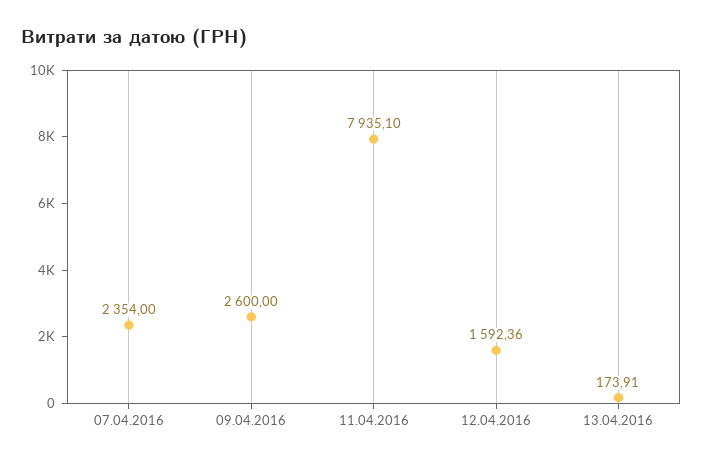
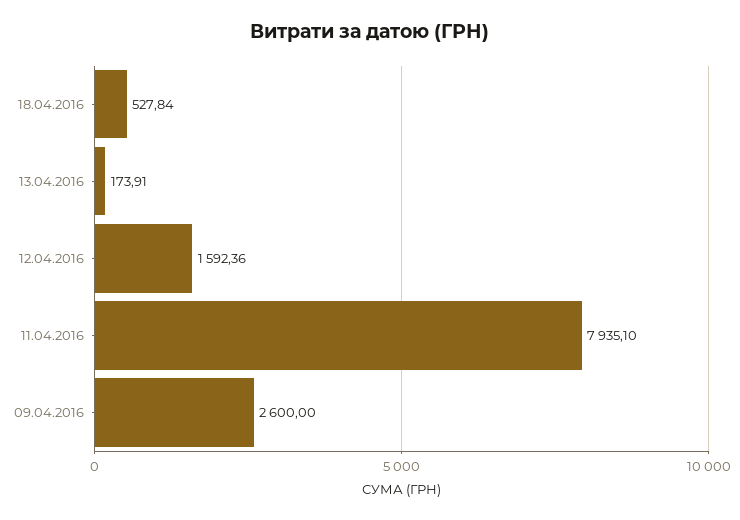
07.04.2016: 2354 -> none
18.04.2016: none -> 527.84

